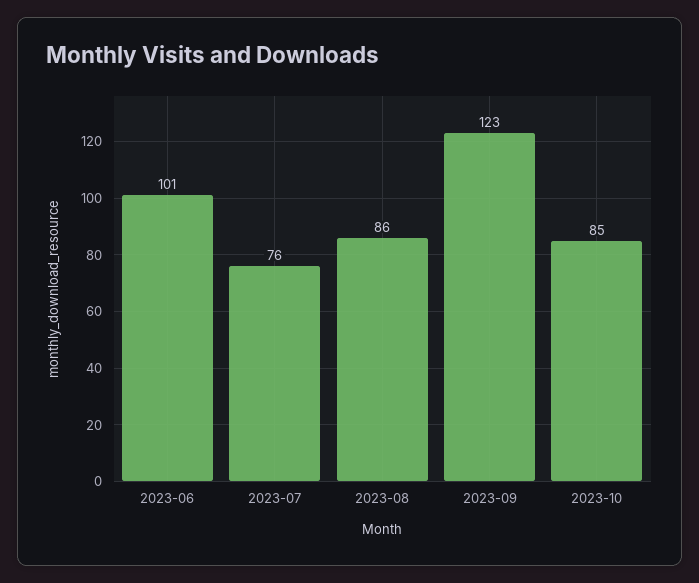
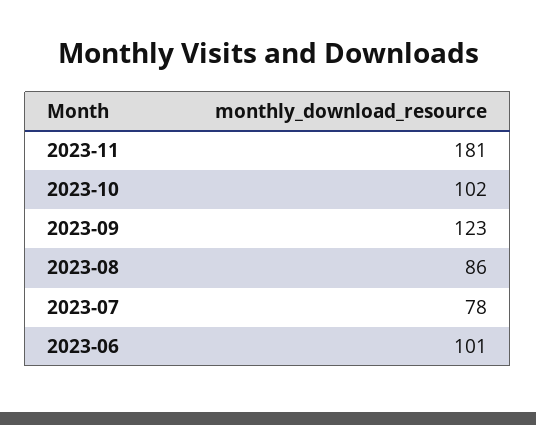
2023-07: 76 -> 78
2023-10: 85 -> 102
2023-11: none -> 181

